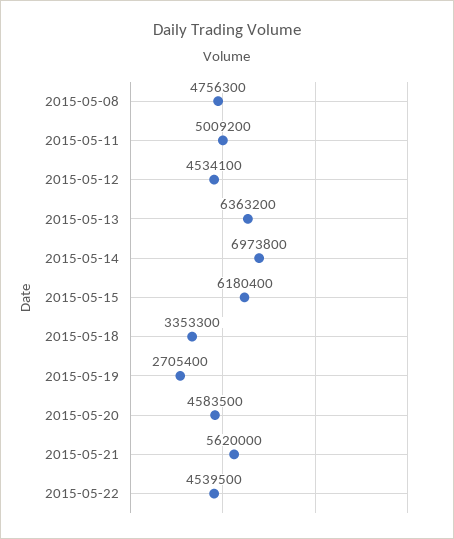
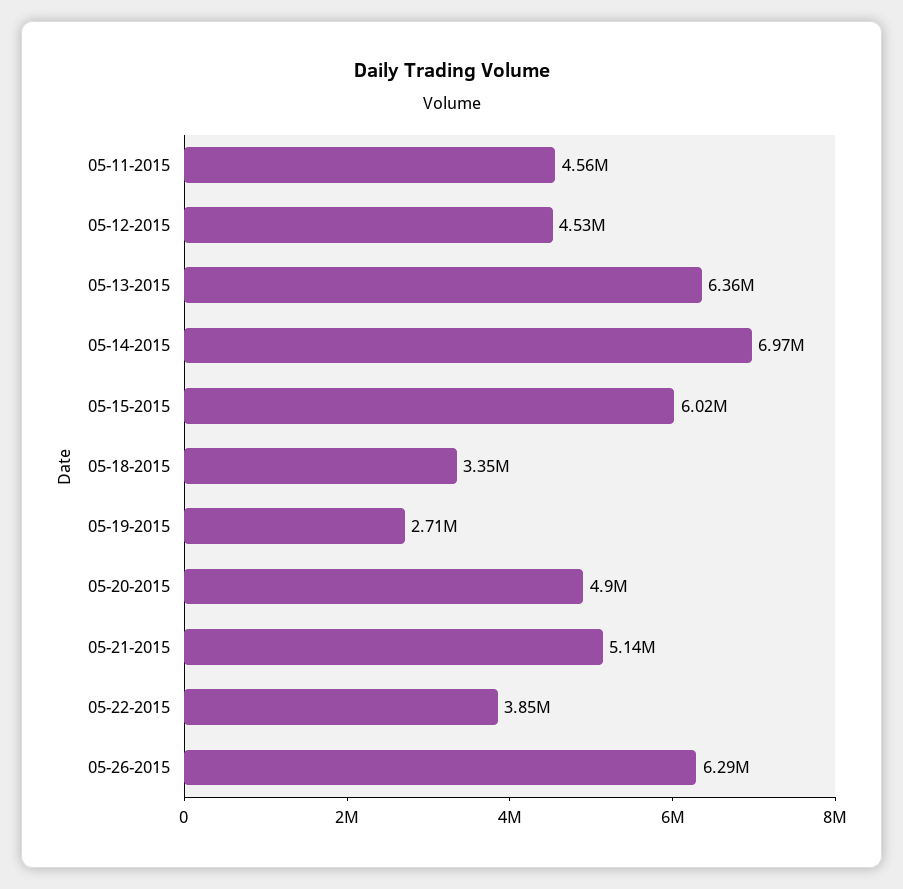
2015-05-08: 4756300 -> none
2015-05-11: 5009200 -> 4560000
2015-05-15: 6180400 -> 6020000
2015-05-20: 4583500 -> 4900000
2015-05-21: 5620000 -> 5140000
2015-05-22: 4539500 -> 3850000
05-26-2015: none -> 6290000

